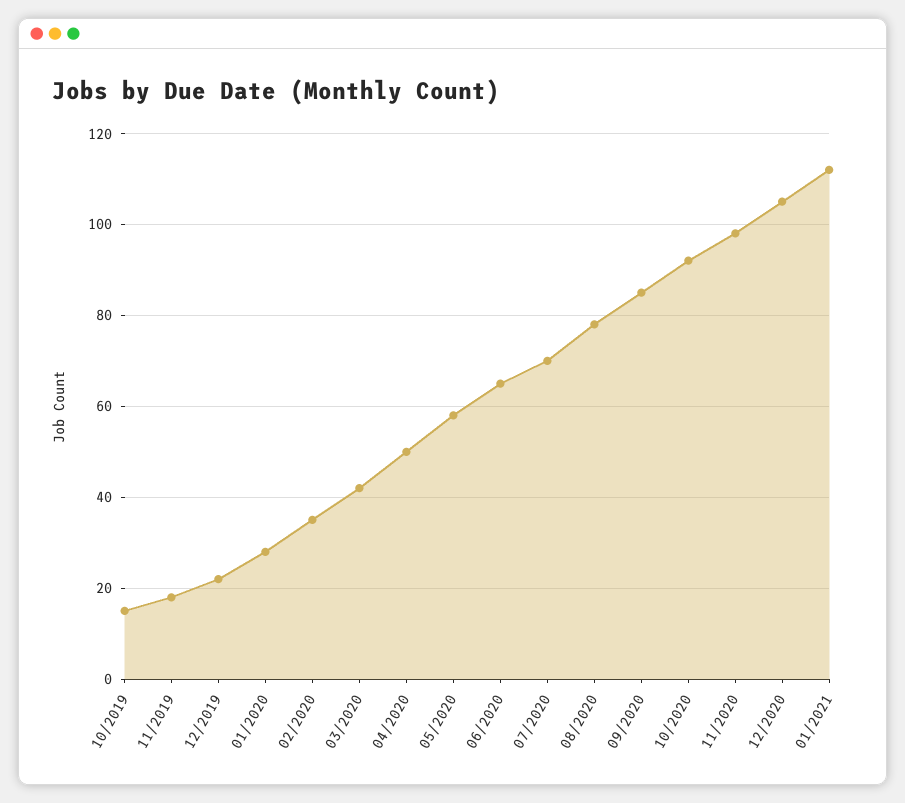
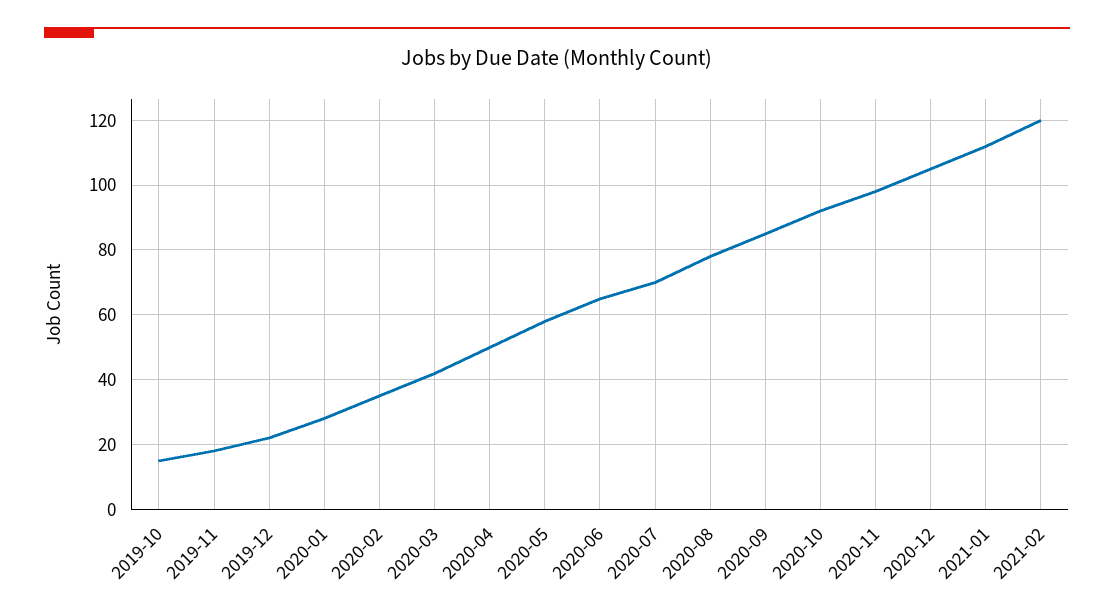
2021-02: none -> 120

